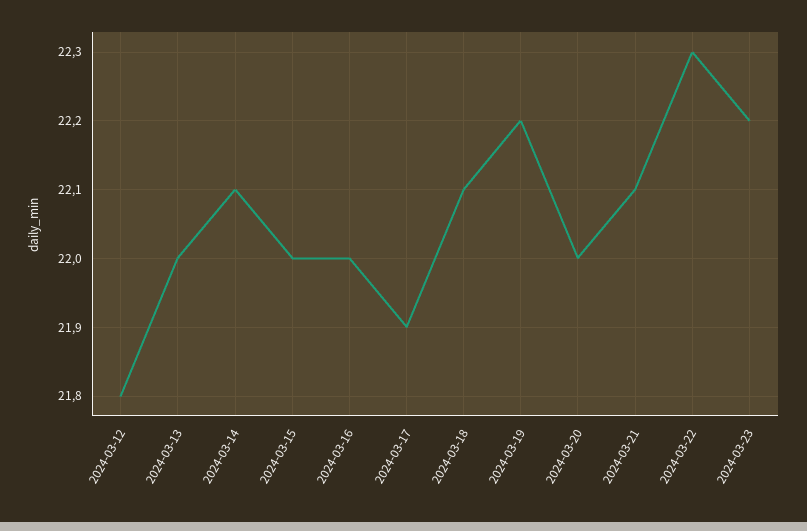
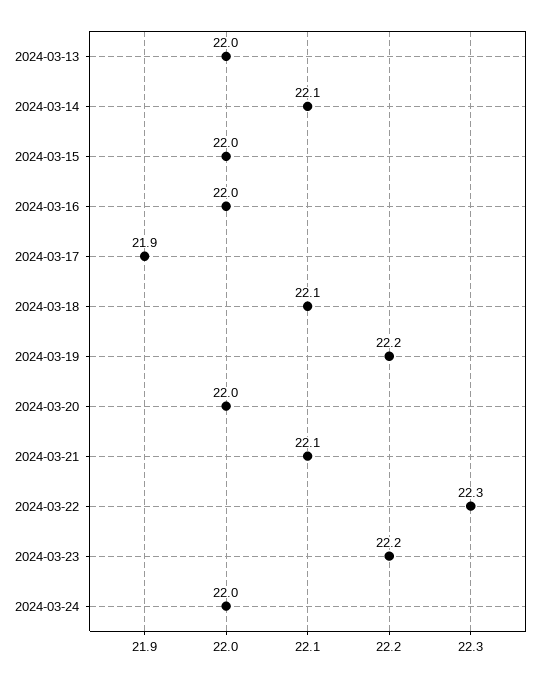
2024-03-12: 21.8 -> none
2024-03-24: none -> 22

